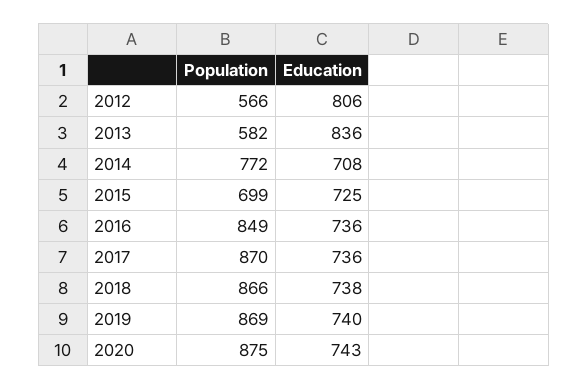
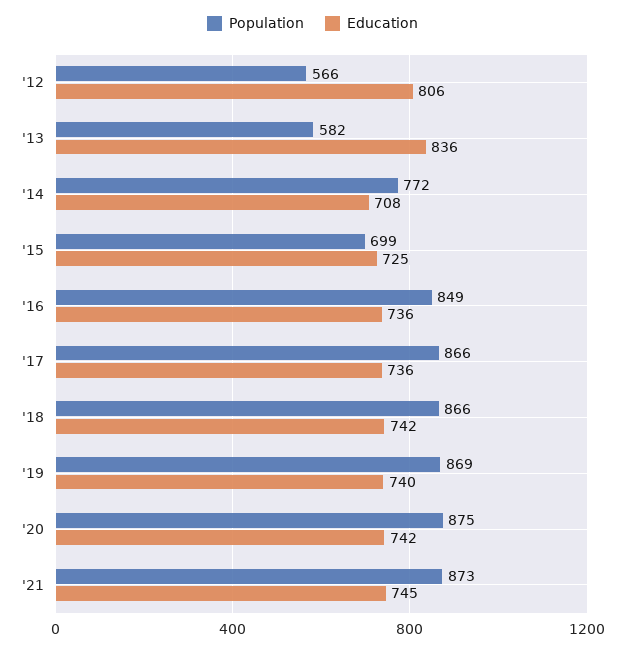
Population, 2017: 870 -> 866
Education, 2018: 738 -> 742
Education, 2020: 743 -> 742
Population, '21: none -> 873
Education, '21: none -> 745

